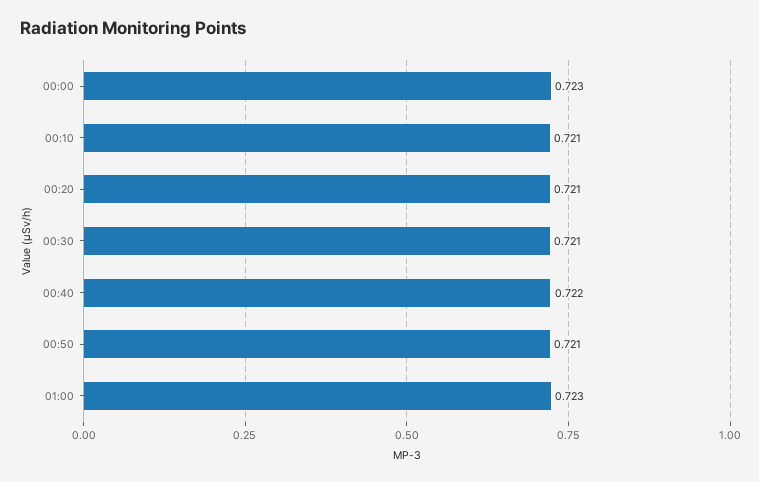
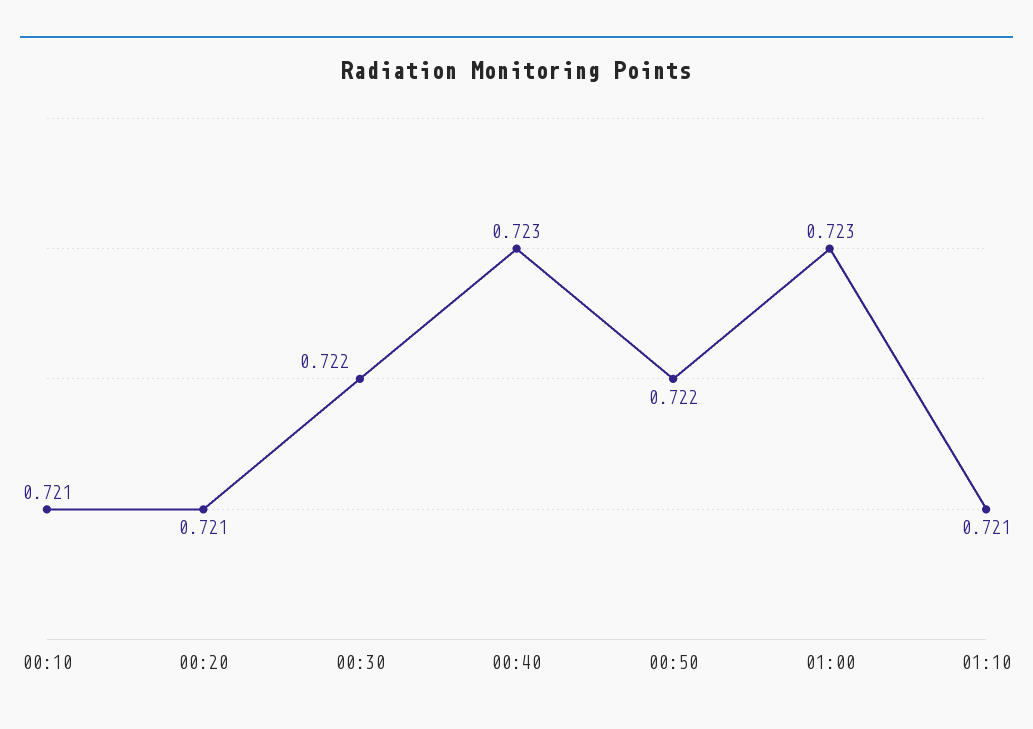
00:00: 0.723 -> none
00:30: 0.721 -> 0.722
00:40: 0.722 -> 0.723
00:50: 0.721 -> 0.722
01:10: none -> 0.721

